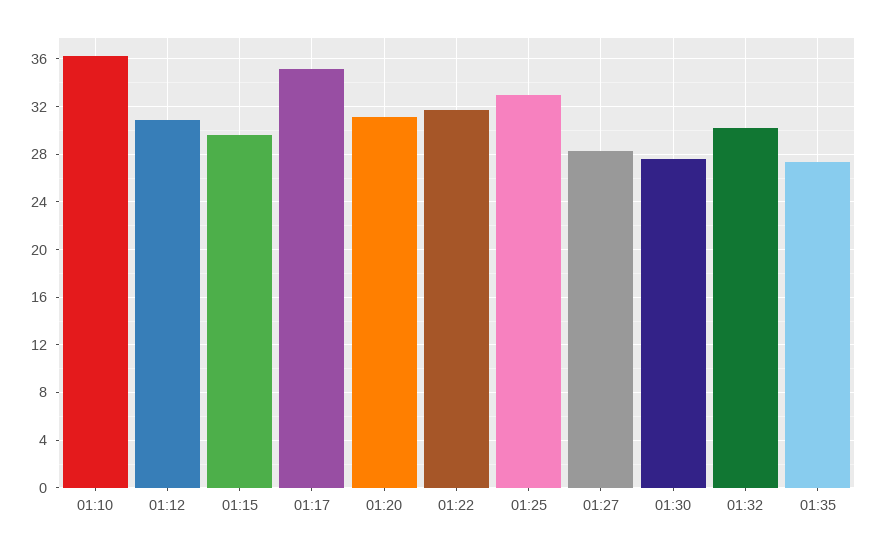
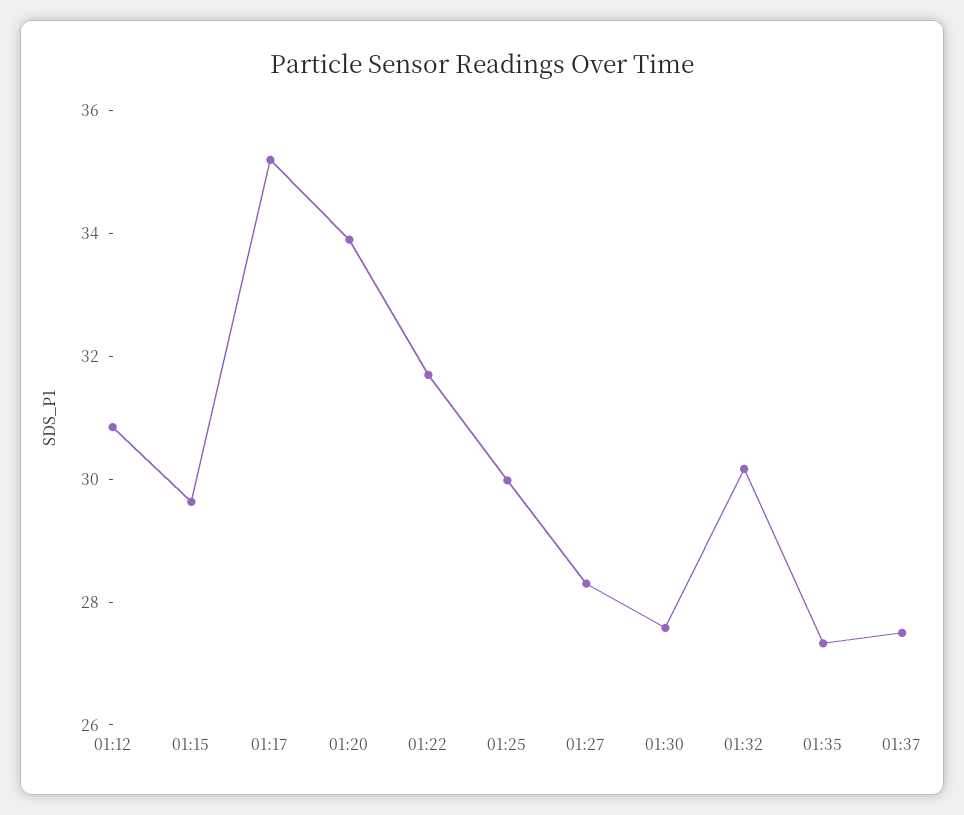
01:10: 36 -> none
01:20: 31 -> 34
01:25: 33 -> 30
01:37: none -> 27.5

